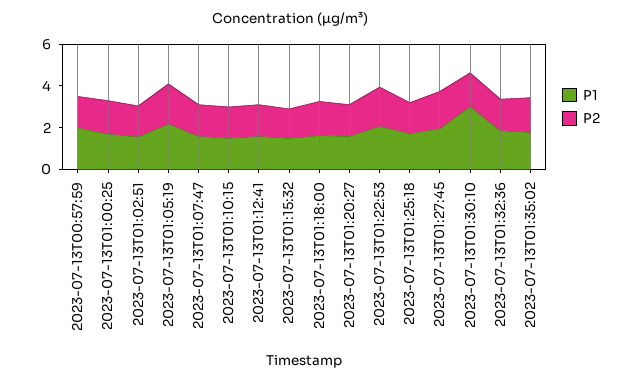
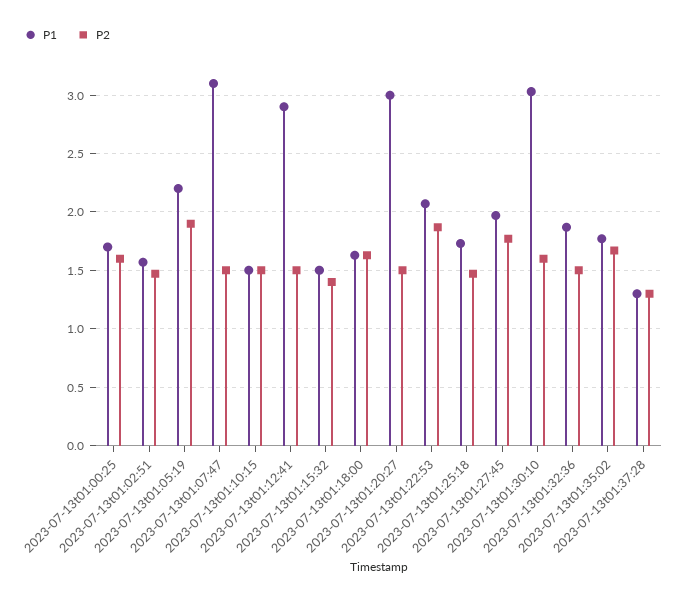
P1, 2023-07-13T00:57:59: 2 -> none
P2, 2023-07-13T00:57:59: 1.5 -> none
P1, 2023-07-13T01:07:47: 1.5 -> 3.1
P1, 2023-07-13T01:12:41: 1.5 -> 2.9
P1, 2023-07-13T01:20:27: 1.5 -> 3
P1, 2023-07-13t01:37:28: none -> 1.3
P2, 2023-07-13t01:37:28: none -> 1.3

